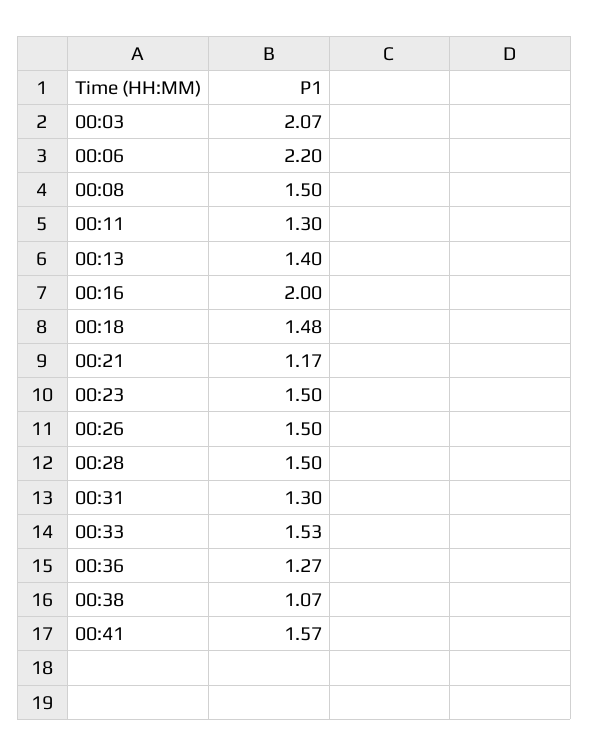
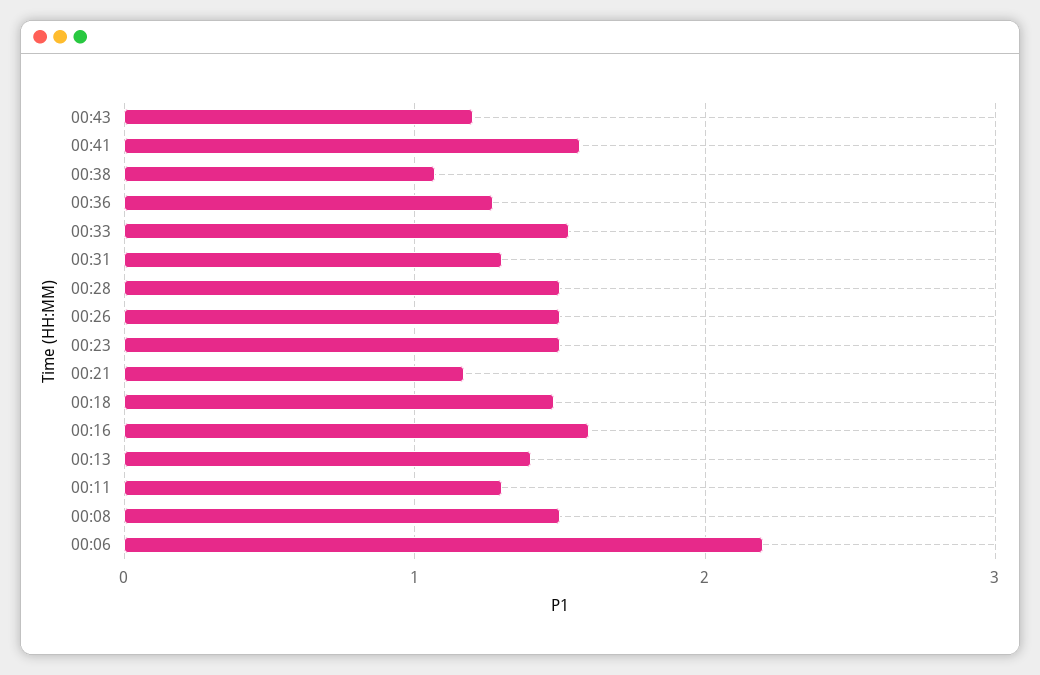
00:03: 2.07 -> none
00:16: 2 -> 1.6
00:43: none -> 1.2

